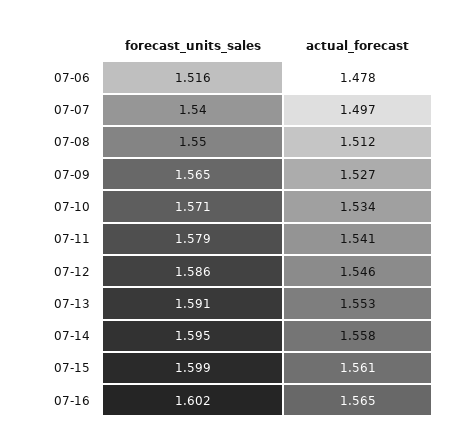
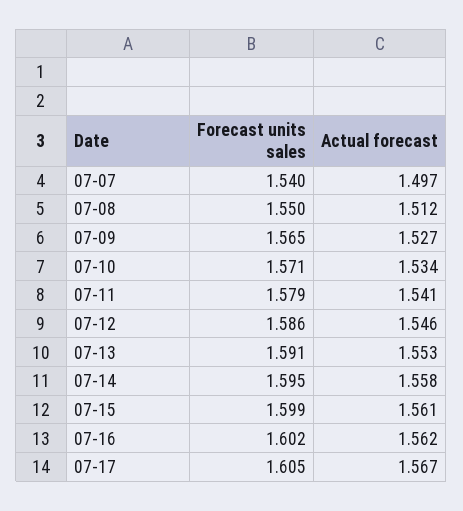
forecast_units_sales, 07-06: 1.516 -> none
actual_forecast, 07-06: 1.478 -> none
actual_forecast, 07-16: 1.565 -> 1.562
forecast_units_sales, 07-17: none -> 1.605
actual_forecast, 07-17: none -> 1.567

